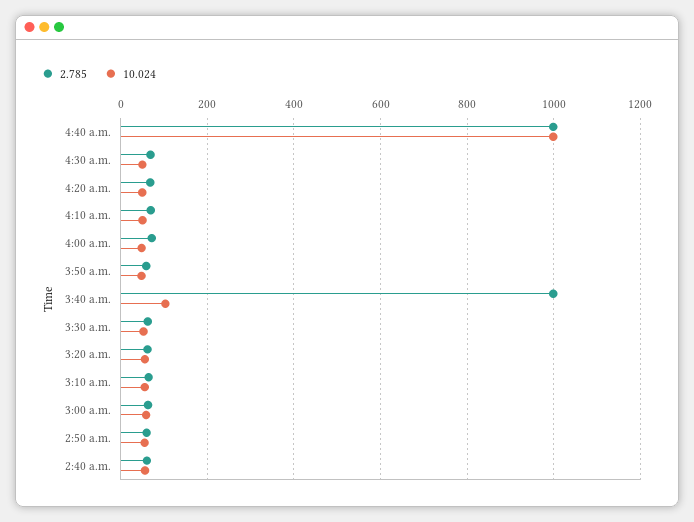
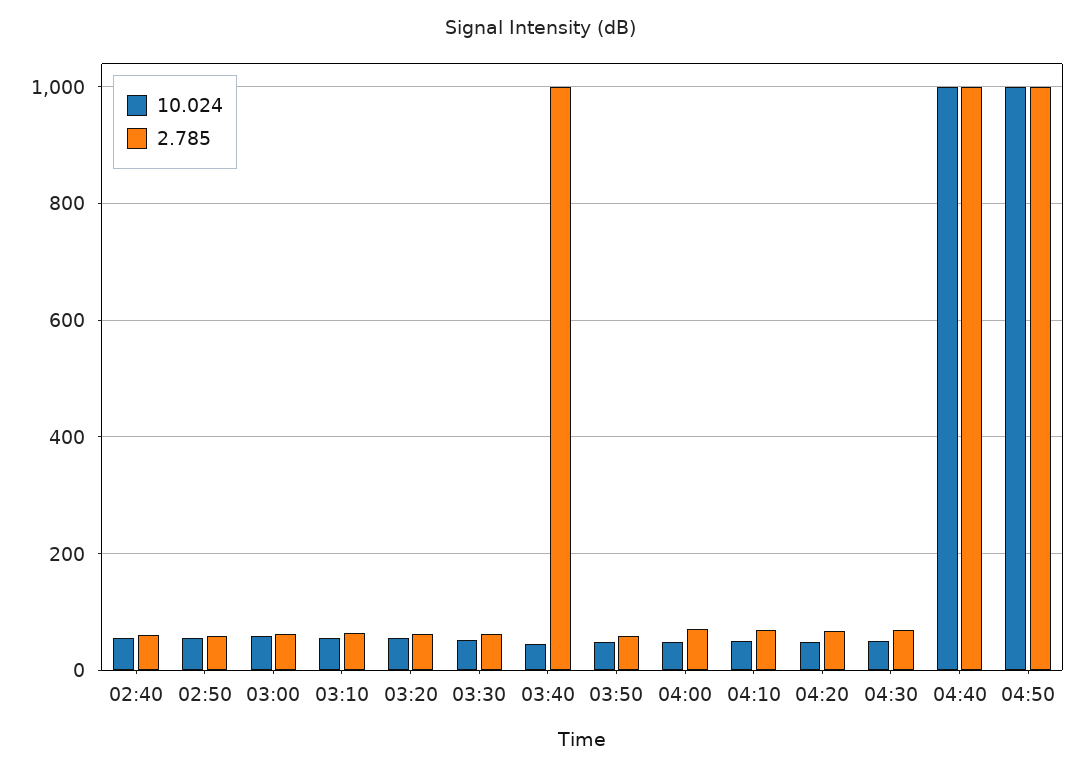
10.024, 3:40 a.m.: 100 -> 40
10.024, 04:50: none -> 1000
2.785, 04:50: none -> 1000

